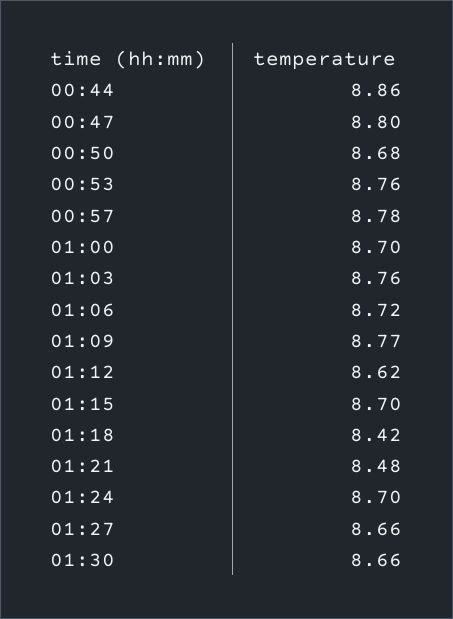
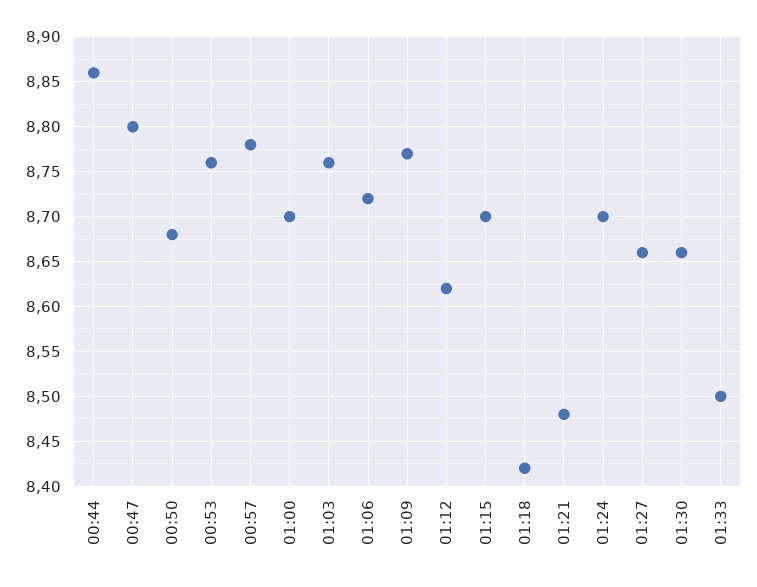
01:33: none -> 8.5

